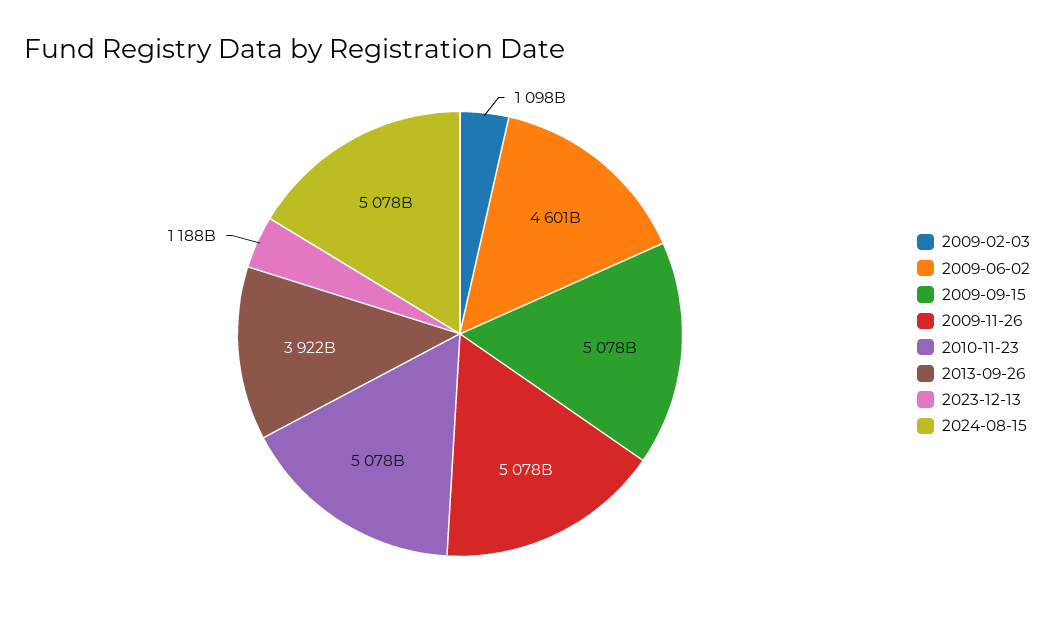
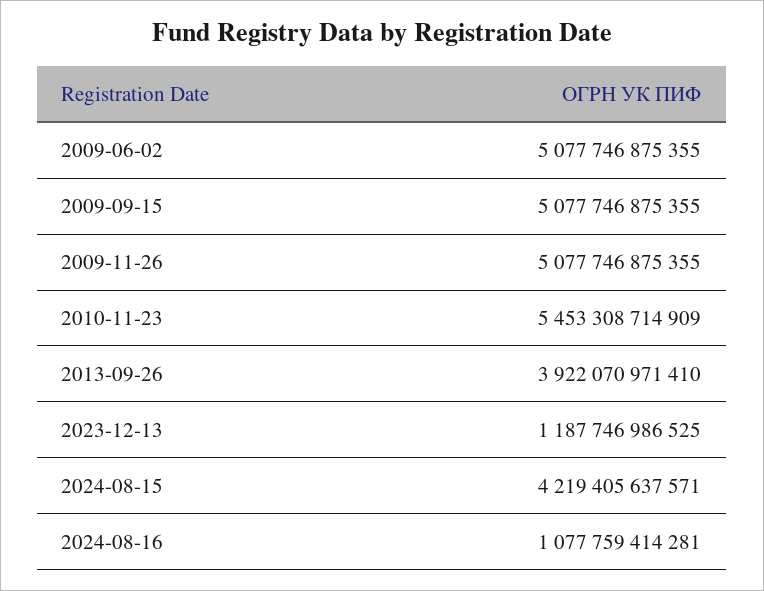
2009-02-03: 1098000000000 -> none
2009-06-02: 4601000000000 -> 5077746875355
2010-11-23: 5078000000000 -> 5453308714909
2024-08-15: 5078000000000 -> 4219405637571
2024-08-16: none -> 1077759414281

